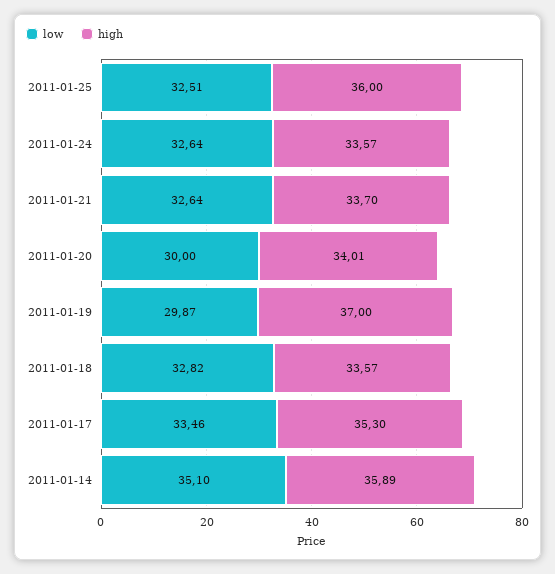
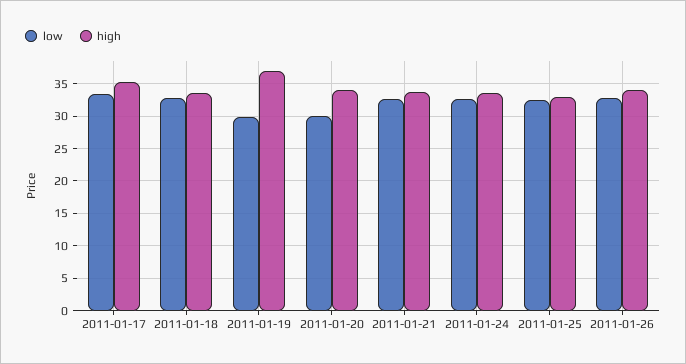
high, 2011-01-25: 36 -> 33
low, 2011-01-14: 35.1 -> none
high, 2011-01-14: 35.89 -> none
low, 2011-01-26: none -> 33
high, 2011-01-26: none -> 34

